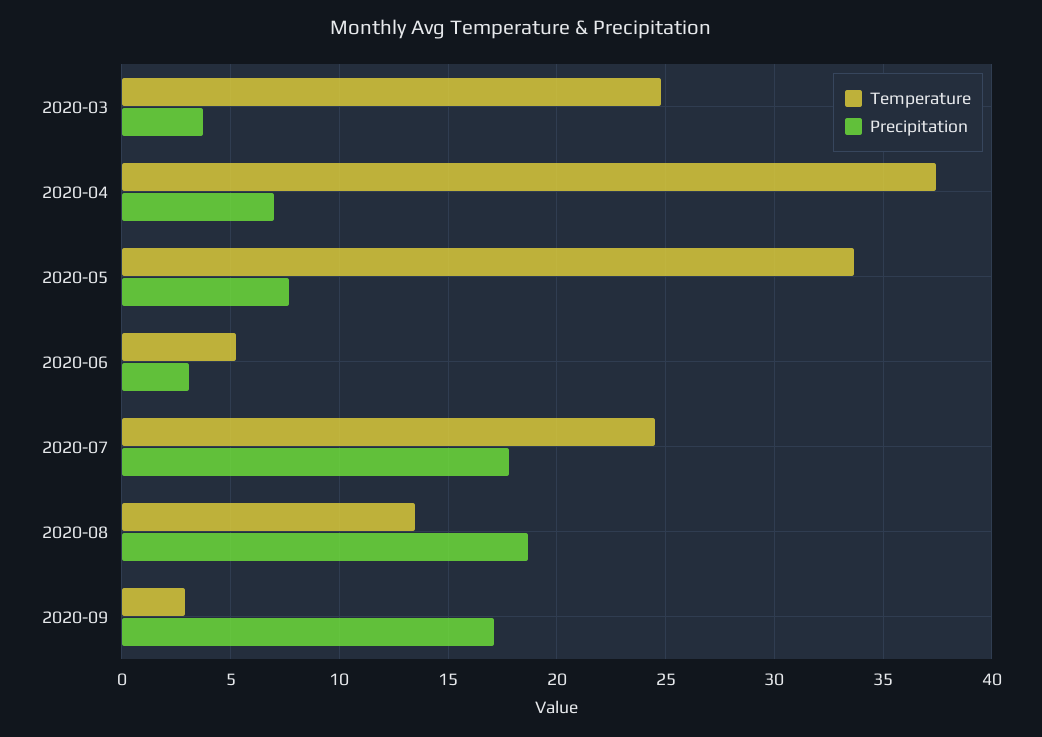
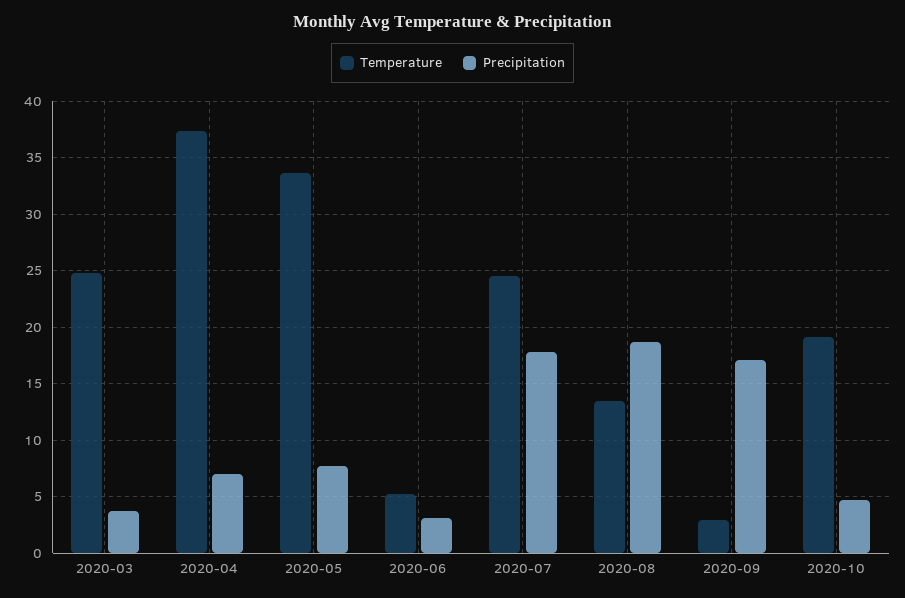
Temperature, 2020-10: none -> 19
Precipitation, 2020-10: none -> 5

